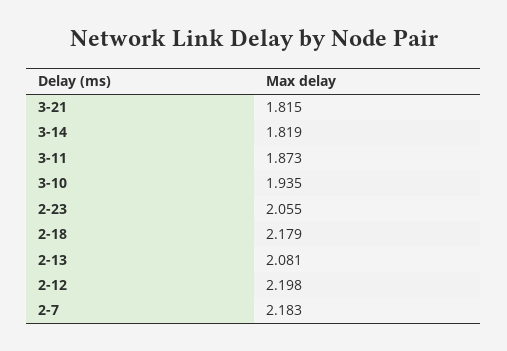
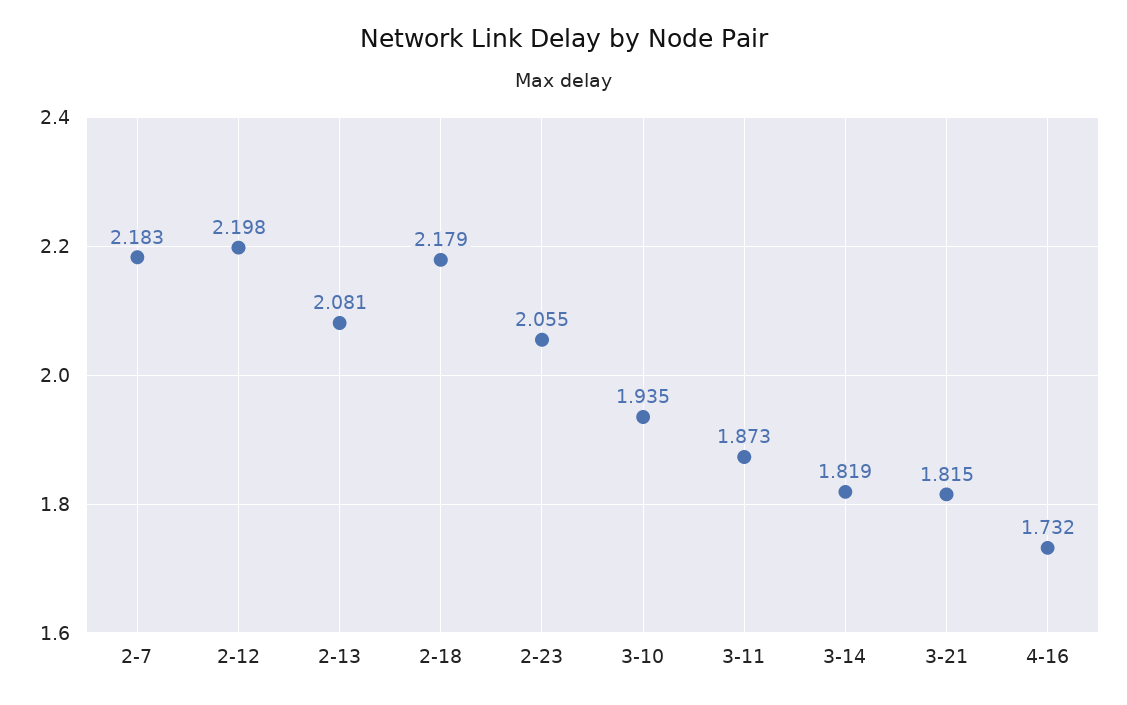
4-16: none -> 1.732

